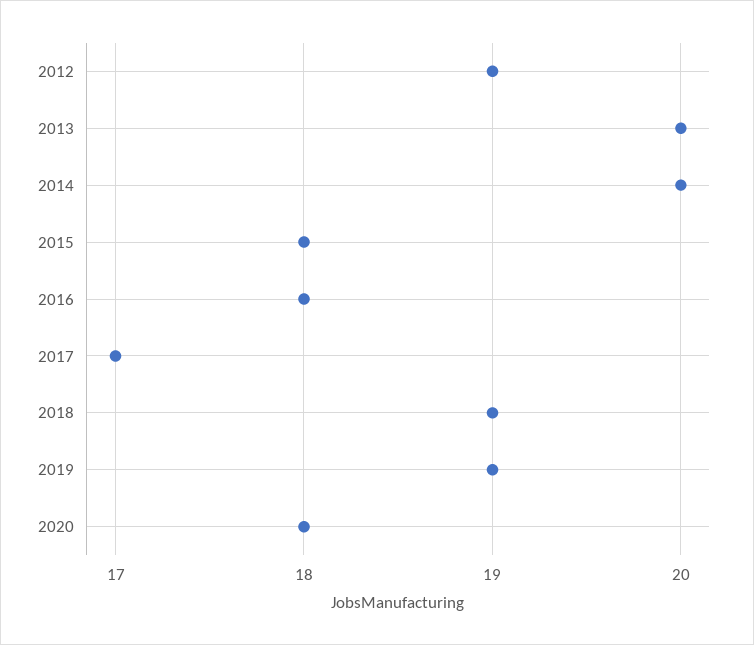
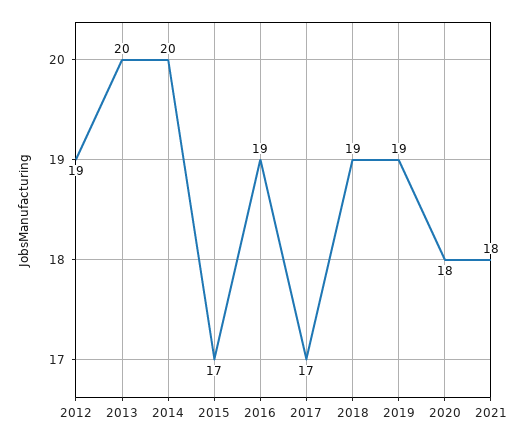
2015: 18 -> 17
2016: 18 -> 19
2021: none -> 18

